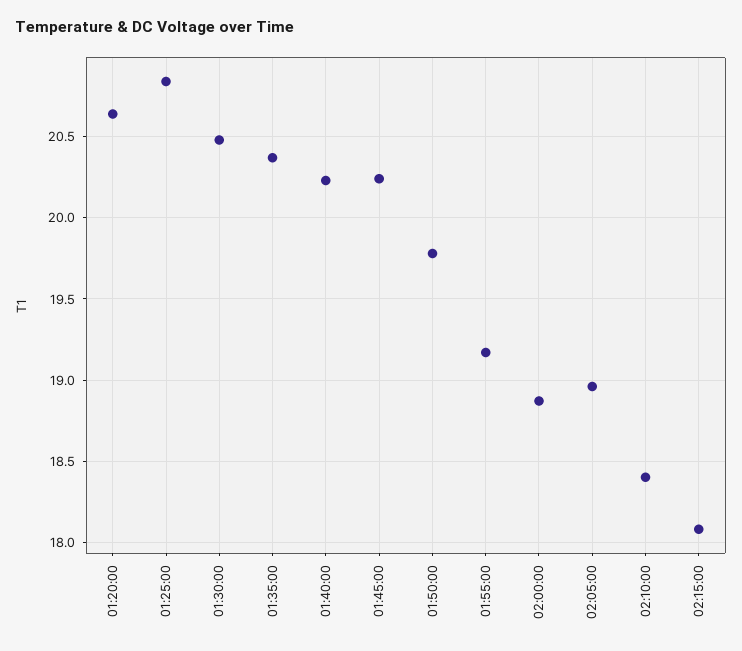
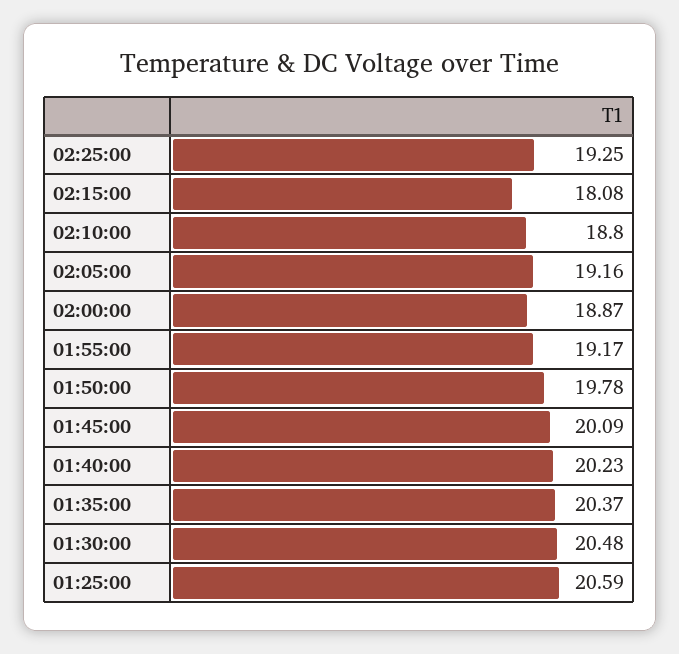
01:20:00: 20.65 -> none
01:25:00: 20.85 -> 20.59
01:45:00: 20.25 -> 20.09
02:05:00: 18.95 -> 19.16
02:10:00: 18.4 -> 18.8
02:25:00: none -> 19.25

